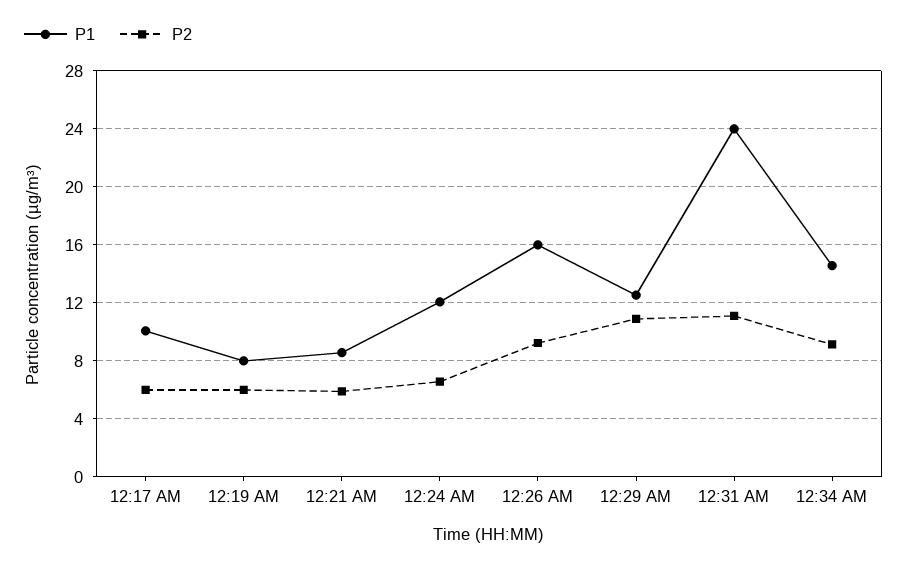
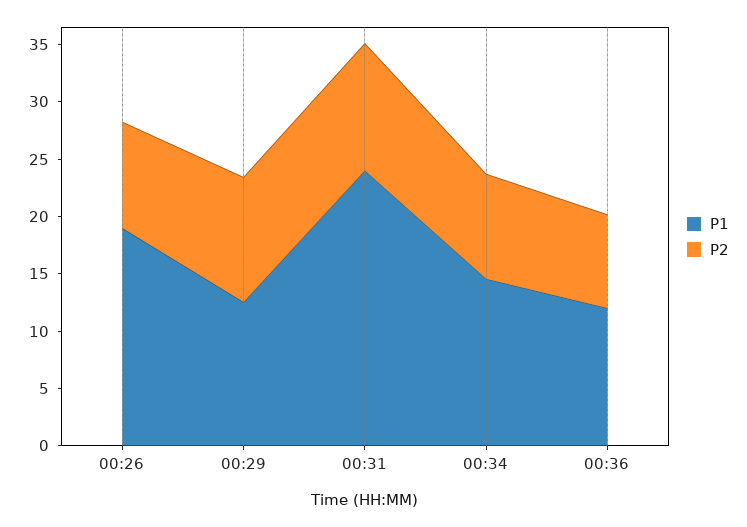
P1, 12:17 AM: 10 -> none
P2, 12:17 AM: 6 -> none
P1, 12:19 AM: 8 -> none
P2, 12:19 AM: 6 -> none
P1, 12:21 AM: 8.5 -> none
P2, 12:21 AM: 6 -> none
P1, 12:24 AM: 12 -> none
P2, 12:24 AM: 6.5 -> none
P1, 12:26 AM: 16 -> 19
P1, 00:36: none -> 12
P2, 00:36: none -> 8

